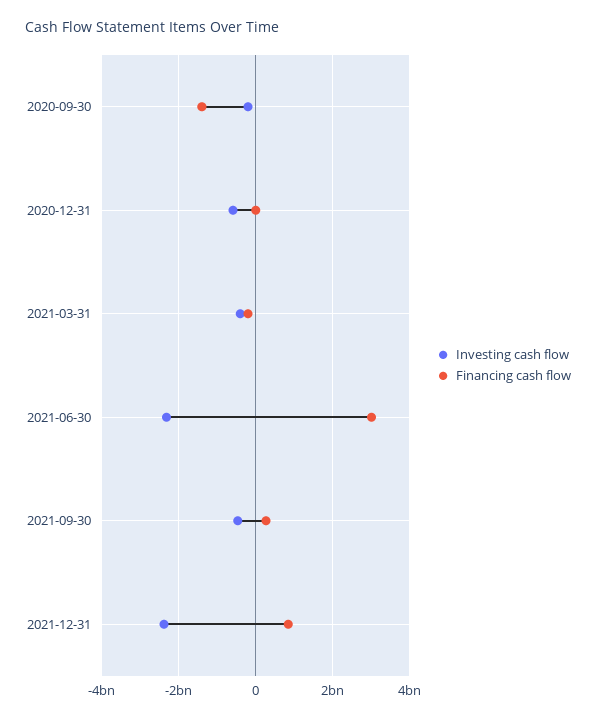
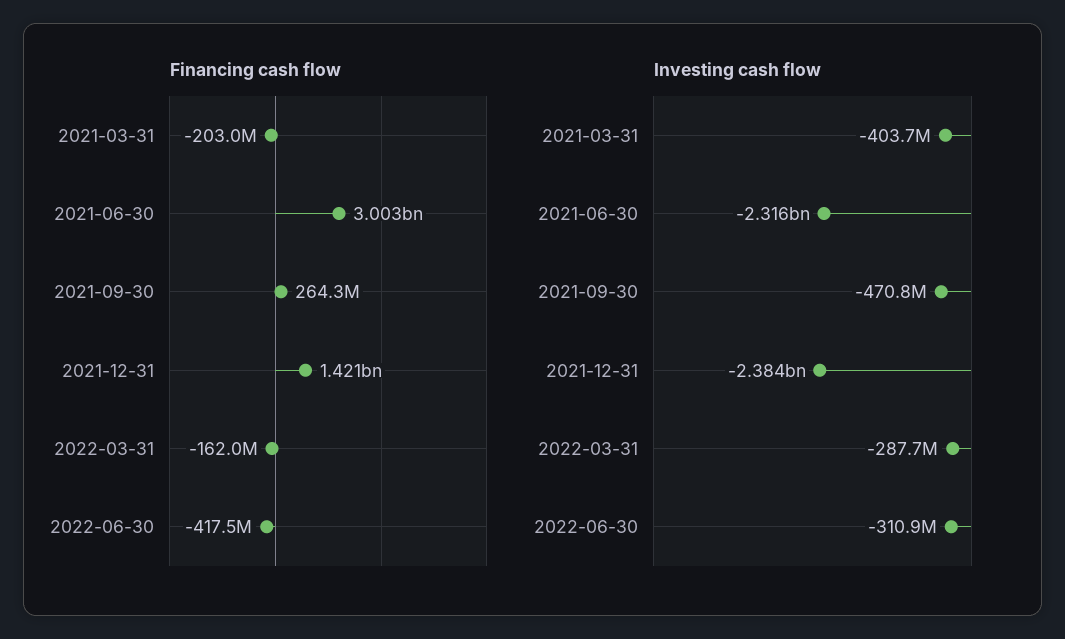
Investing cash flow, 2020-09-30: -200000000 -> none
Financing cash flow, 2020-09-30: -1400000000 -> none
Investing cash flow, 2020-12-31: -600000000 -> none
Financing cash flow, 2020-12-31: 0 -> none
Financing cash flow, 2021-12-31: 800000000 -> 1421000000
Financing cash flow, 2022-03-31: none -> -162000000
Financing cash flow, 2022-06-30: none -> -417500000
Investing cash flow, 2022-03-31: none -> -287700000
Investing cash flow, 2022-06-30: none -> -310900000

